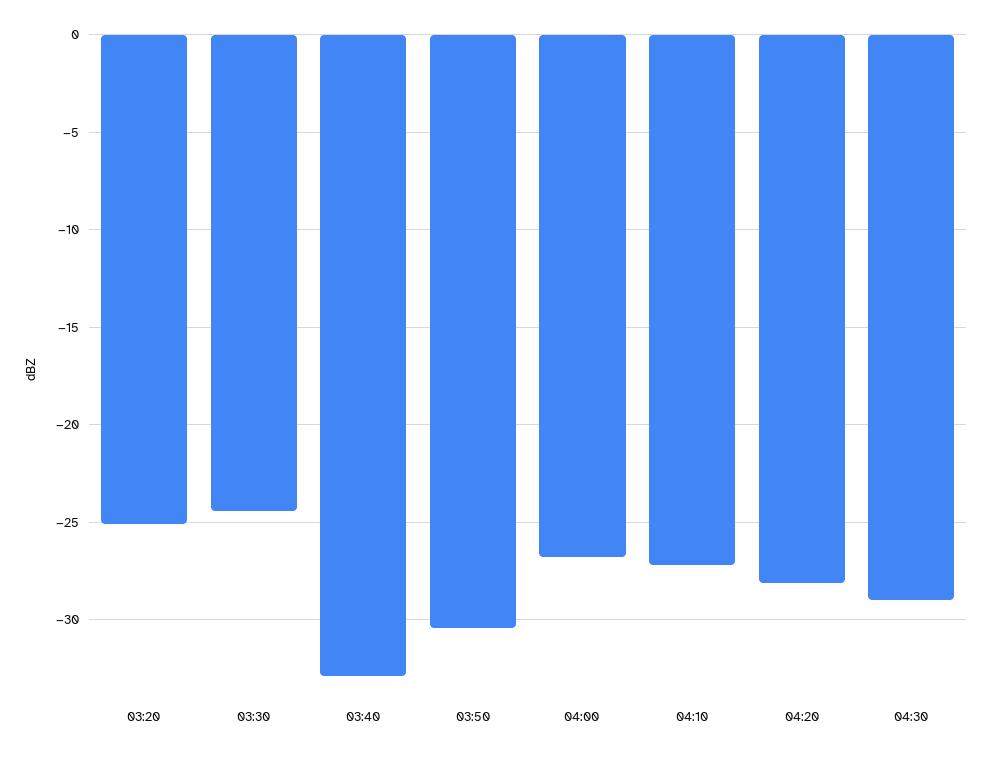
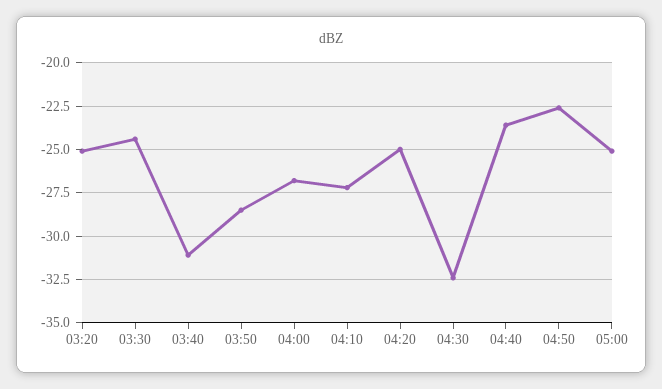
03:40: -33 -> -31
03:50: -30.5 -> -28.5
04:20: -28 -> -25
04:30: -29 -> -32.5
04:40: none -> -23.5
04:50: none -> -22.5
05:00: none -> -25

